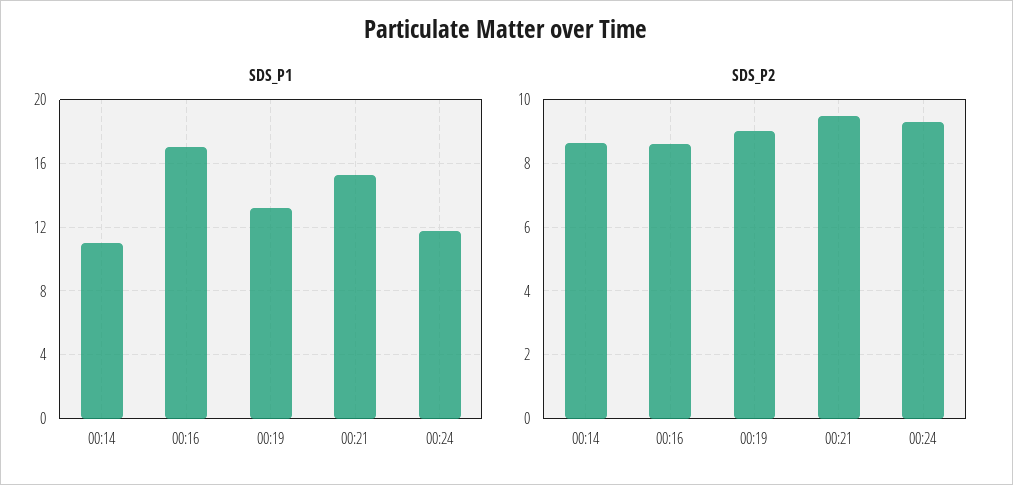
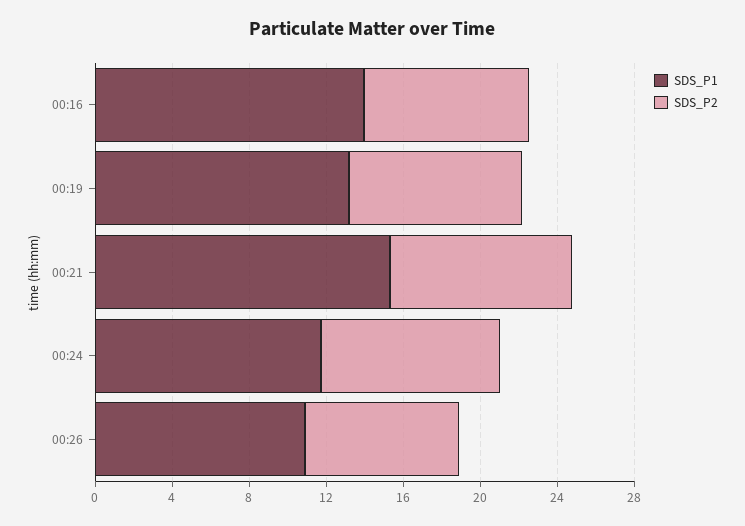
SDS_P1, 00:14: 11 -> none
SDS_P1, 00:16: 17 -> 14
SDS_P2, 00:14: 8.6 -> none
SDS_P1, 00:26: none -> 11
SDS_P2, 00:26: none -> 8

